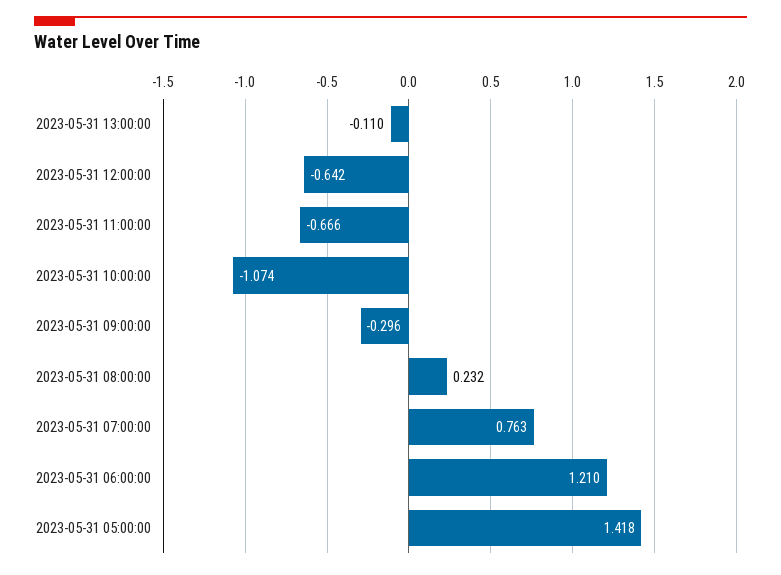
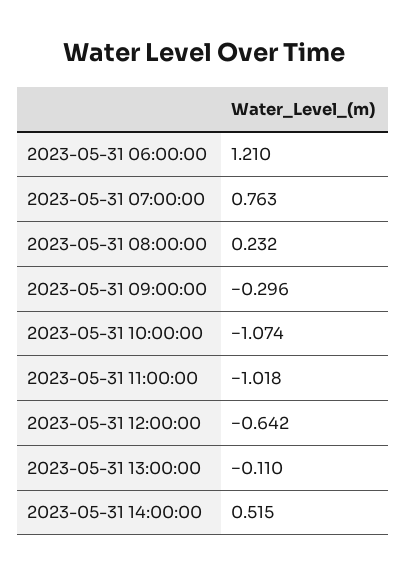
2023-05-31 11:00:00: -0.666 -> -1.018
2023-05-31 05:00:00: 1.418 -> none
2023-05-31 14:00:00: none -> 0.515

